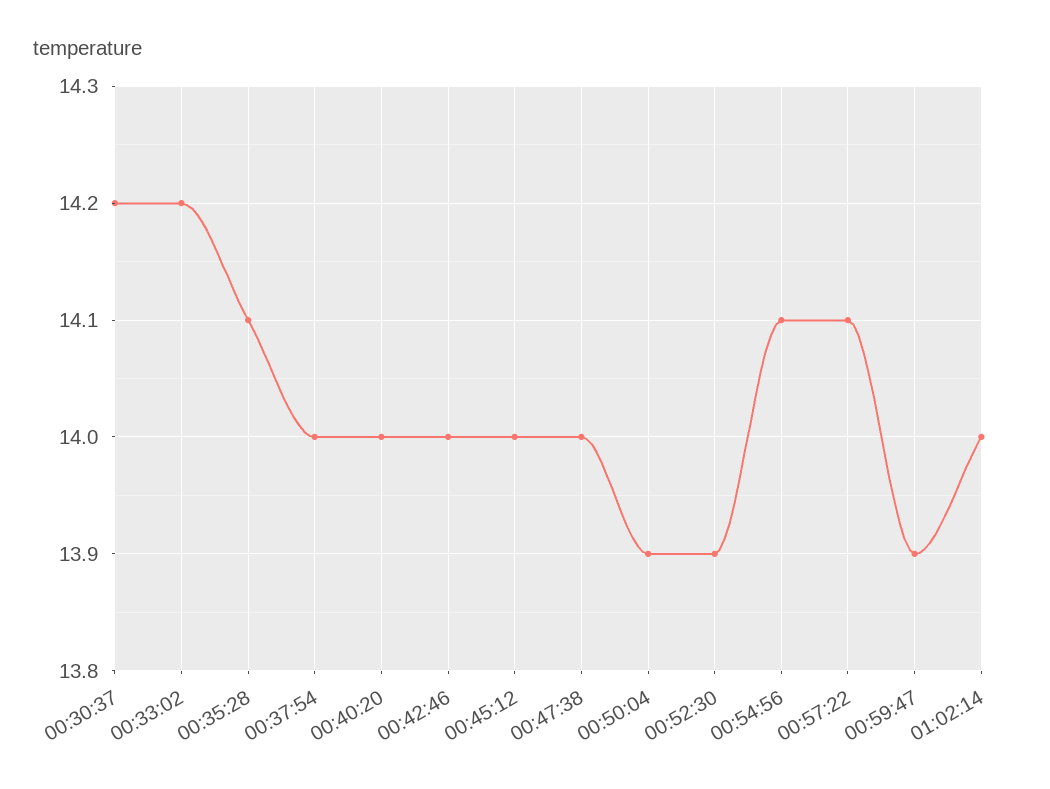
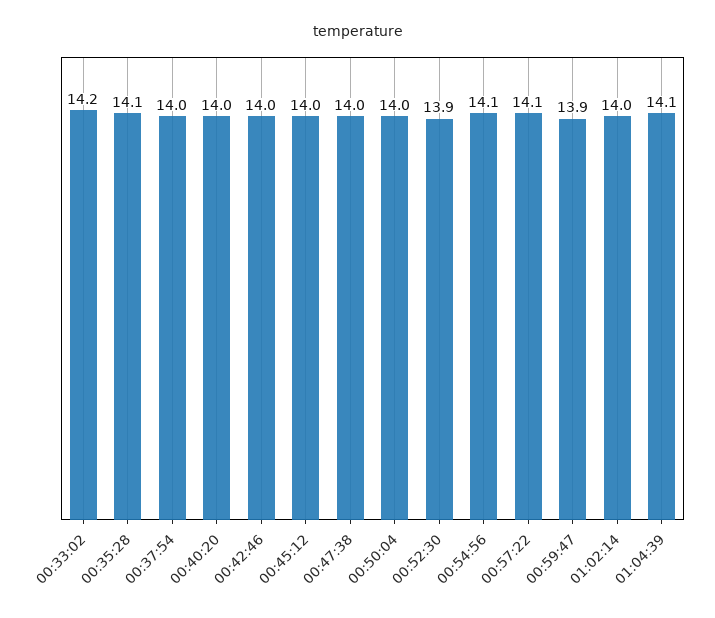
00:30:37: 14.2 -> none
00:50:04: 13.9 -> 14
01:04:39: none -> 14.1

